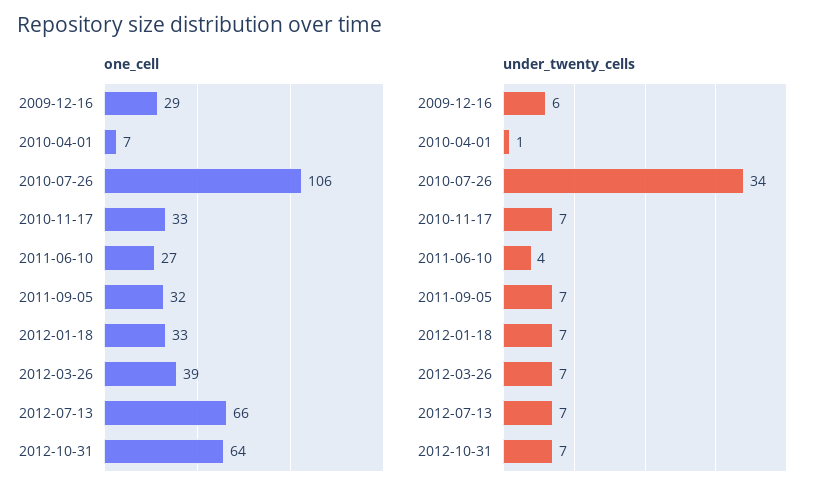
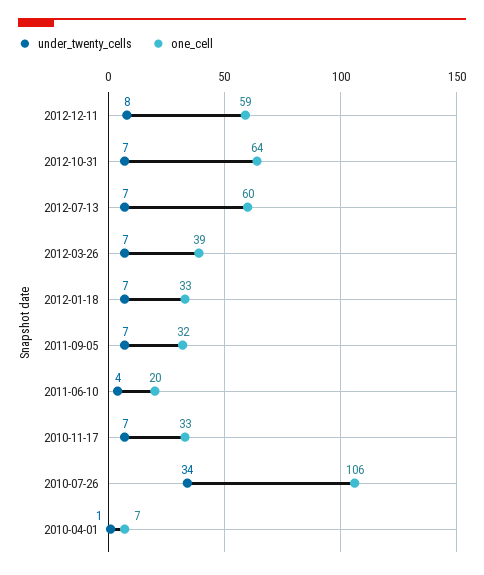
one_cell, 2009-12-16: 29 -> none
one_cell, 2011-06-10: 27 -> 20
one_cell, 2012-07-13: 66 -> 60
under_twenty_cells, 2009-12-16: 6 -> none
under_twenty_cells, 2012-12-11: none -> 8
one_cell, 2012-12-11: none -> 59

